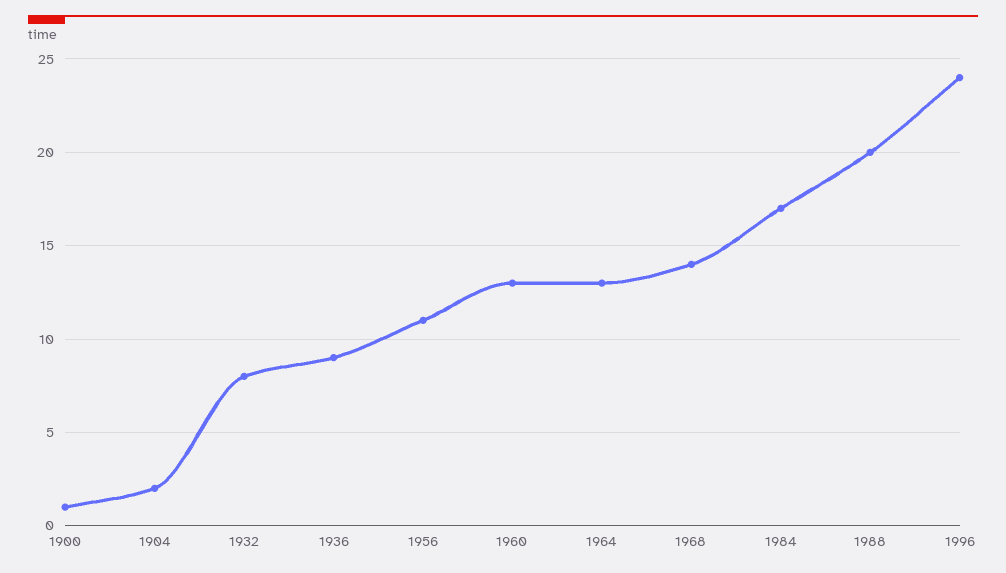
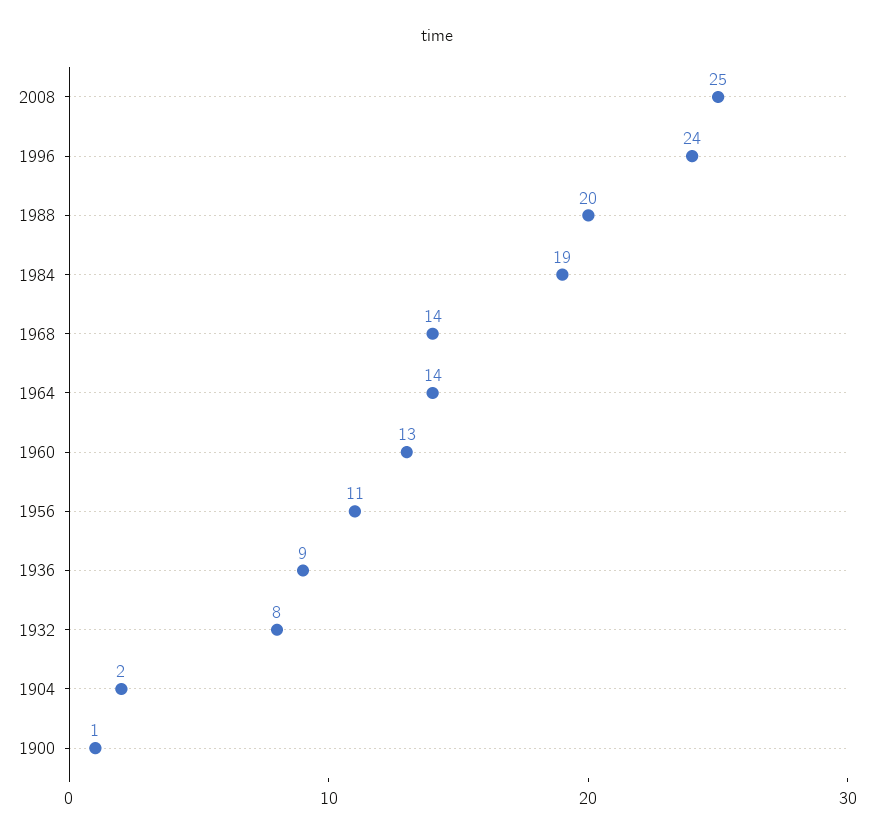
1964: 13 -> 14
1984: 17 -> 19
2008: none -> 25

